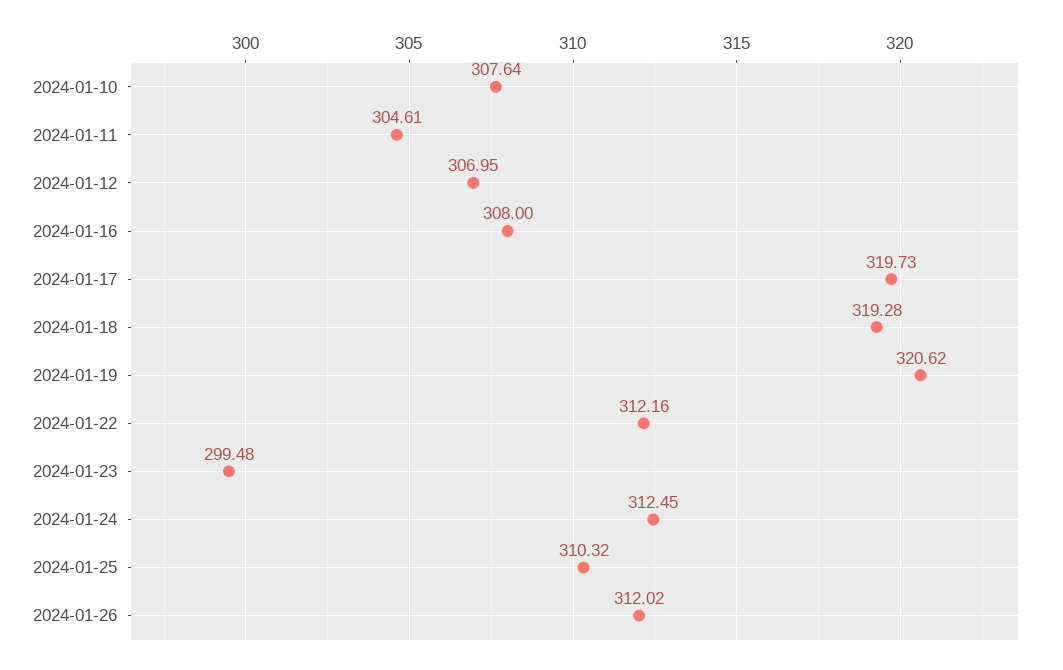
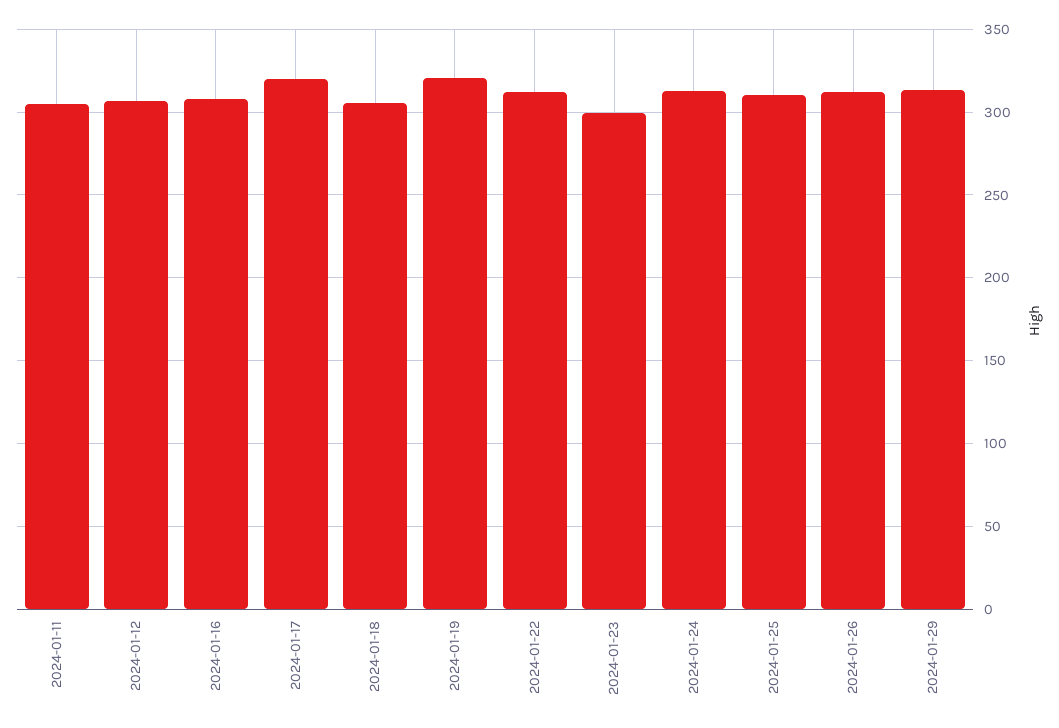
2024-01-10: 307.64 -> none
2024-01-18: 319.28 -> 305
2024-01-29: none -> 315

